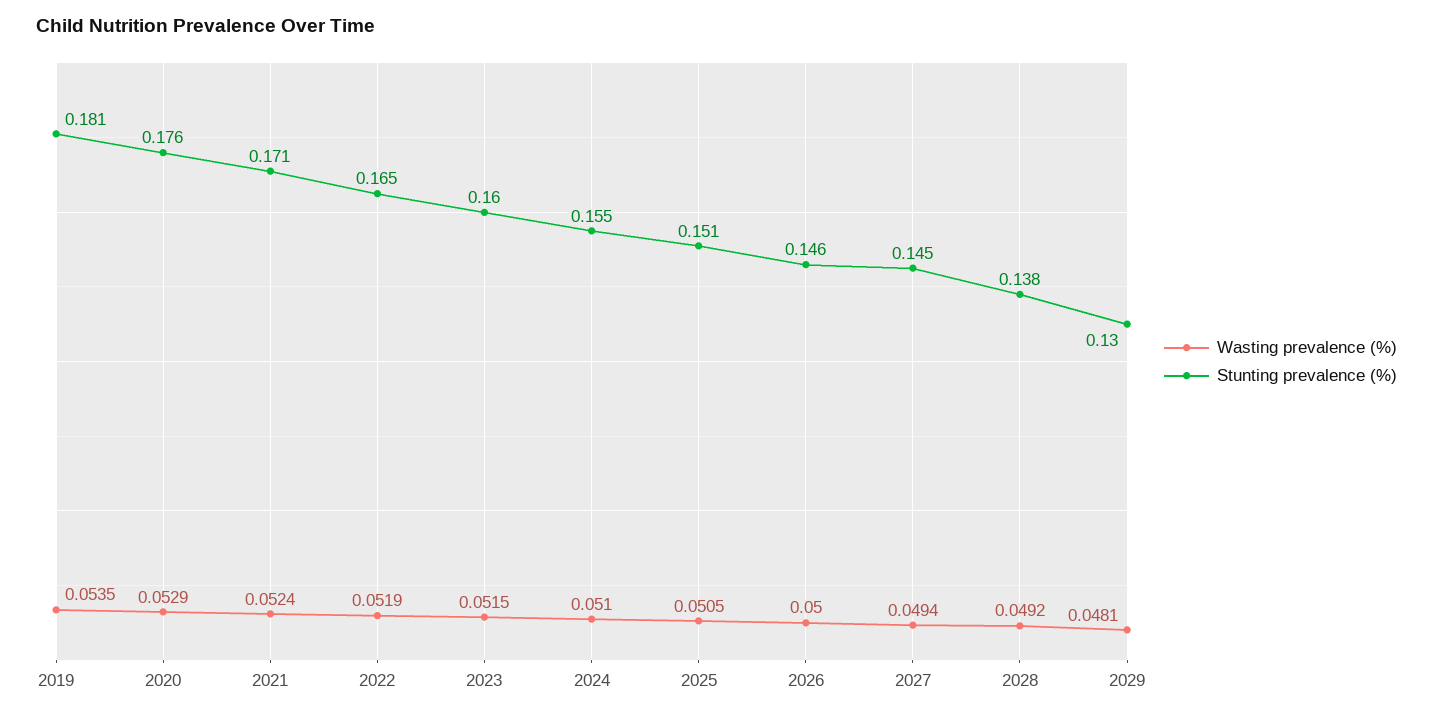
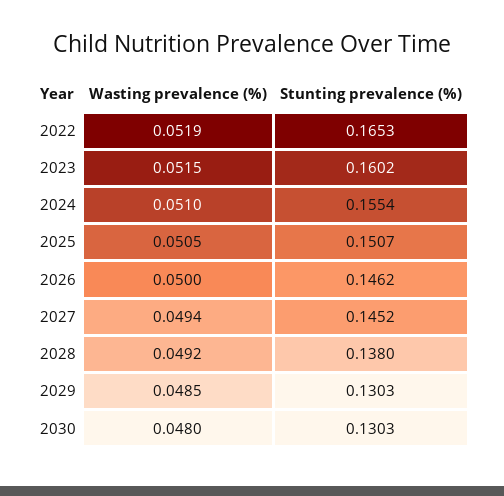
Wasting prevalence (%), 2019: 0.0535 -> none
Stunting prevalence (%), 2019: 0.181 -> none
Wasting prevalence (%), 2020: 0.0529 -> none
Stunting prevalence (%), 2020: 0.176 -> none
Wasting prevalence (%), 2021: 0.0524 -> none
Stunting prevalence (%), 2021: 0.171 -> none
Wasting prevalence (%), 2029: 0.0481 -> 0.0485
Wasting prevalence (%), 2030: none -> 0.048
Stunting prevalence (%), 2030: none -> 0.1303

